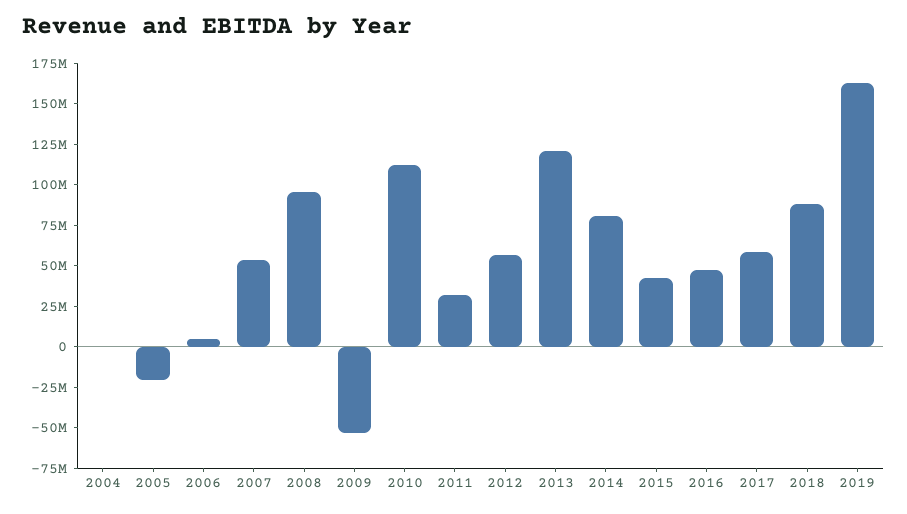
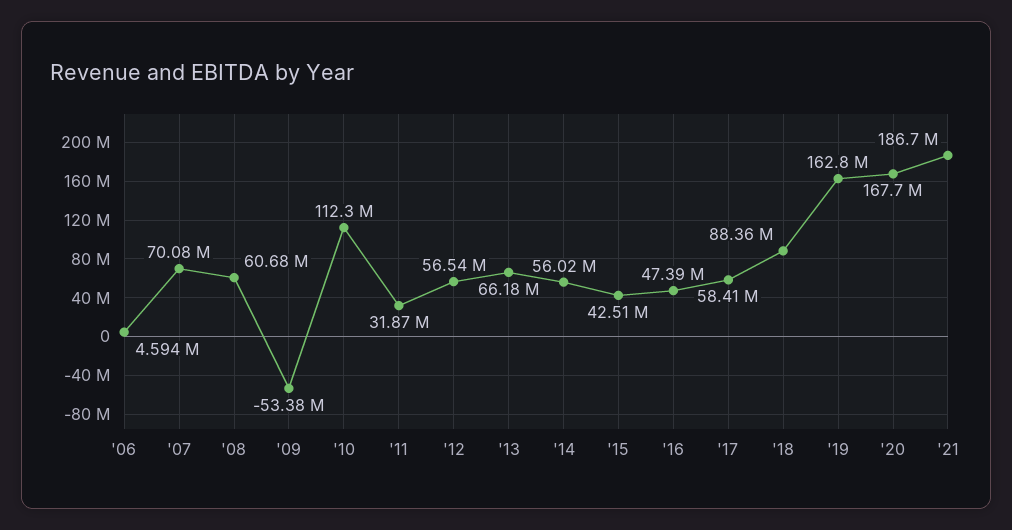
2004: 0 -> none
2005: -20000000 -> none
2007: 55000000 -> 70080000
2008: 95000000 -> 60680000
2013: 120000000 -> 66180000
2014: 80000000 -> 56020000
'20: none -> 167700000
'21: none -> 186700000

